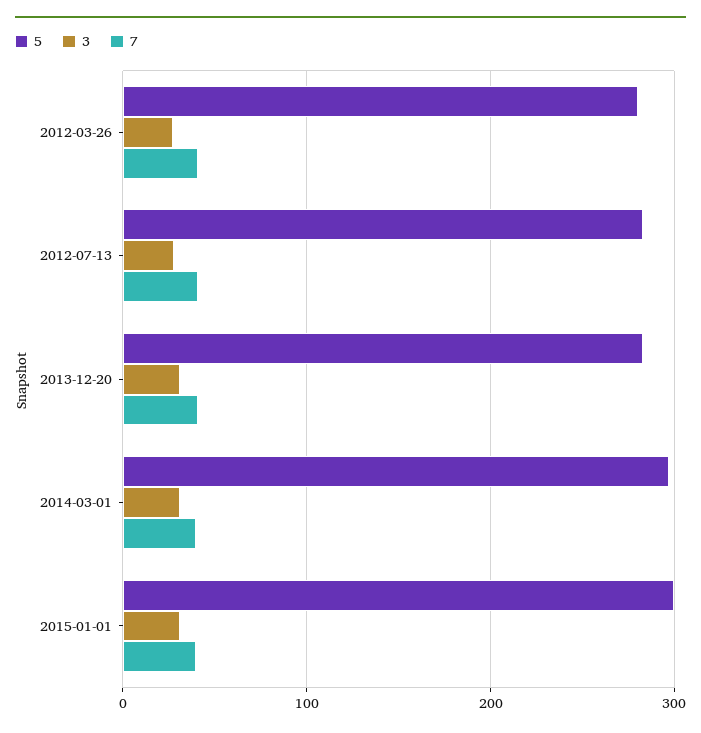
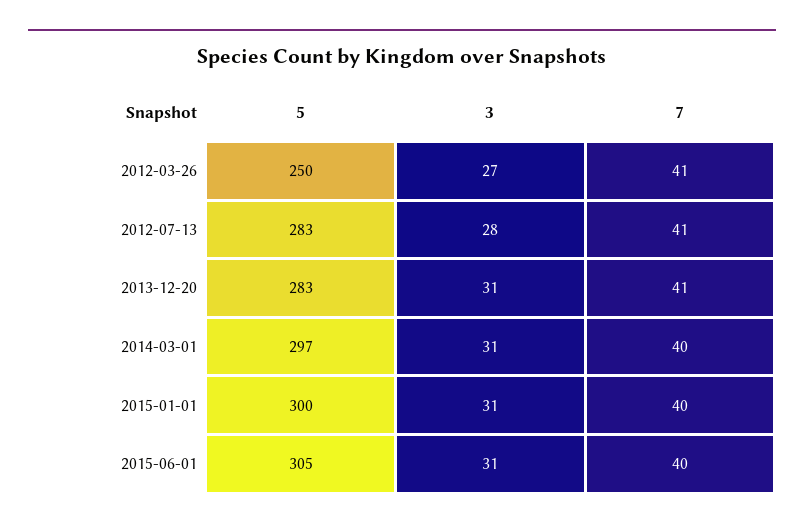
5, 2012-03-26: 280 -> 250
5, 2015-06-01: none -> 305
3, 2015-06-01: none -> 31
7, 2015-06-01: none -> 40

